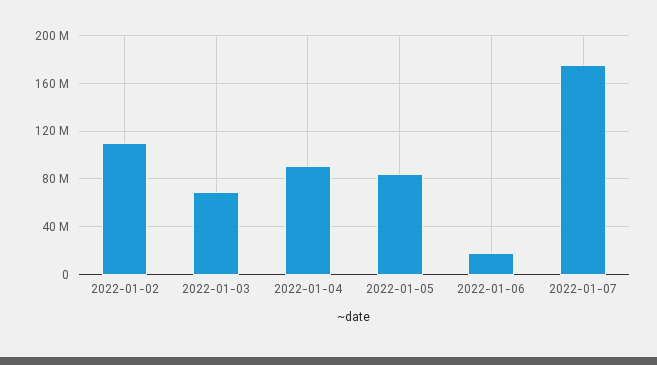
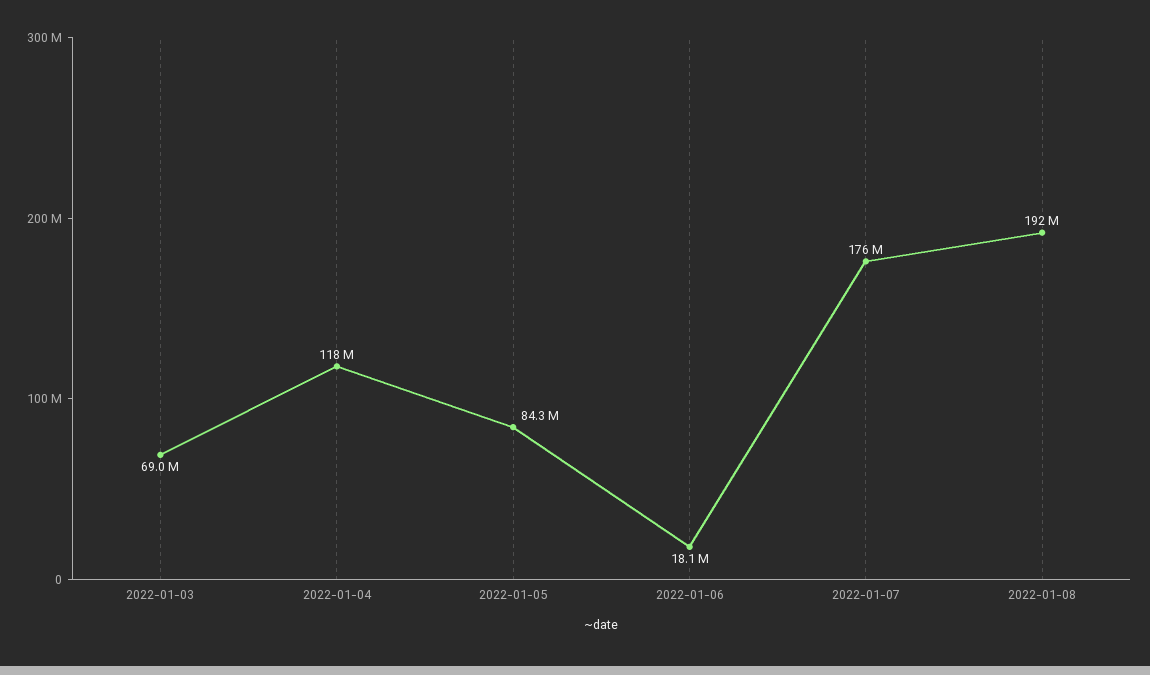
2022-01-02: 110000000 -> none
2022-01-04: 90000000 -> 118000000
2022-01-08: none -> 192000000

